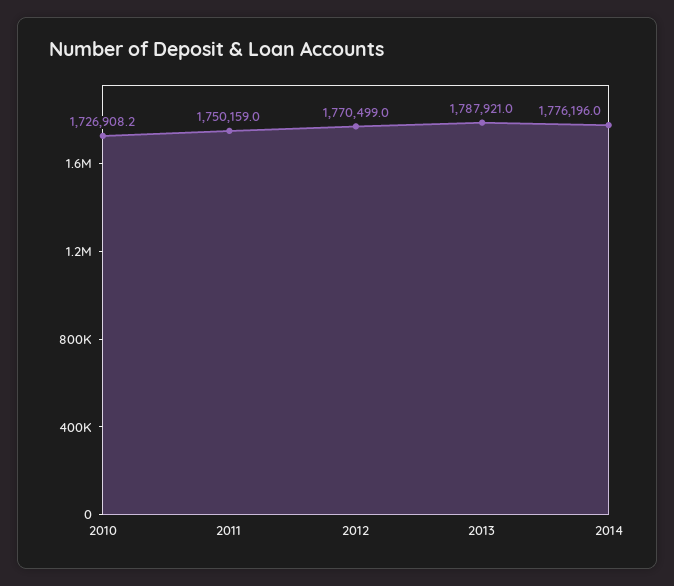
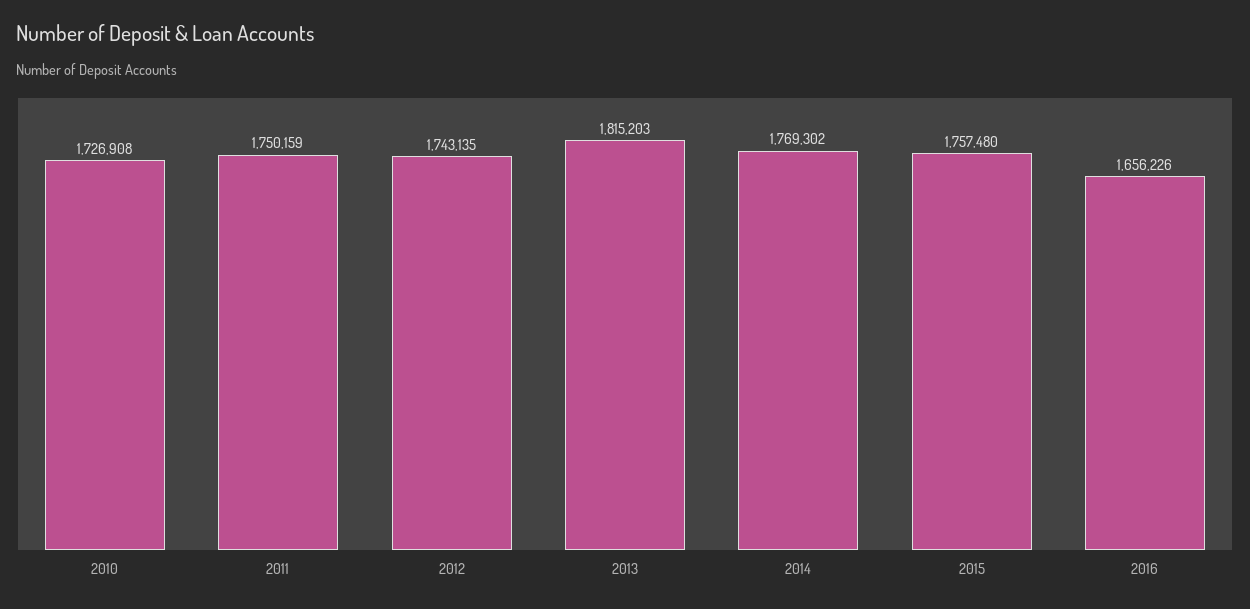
2012: 1770499 -> 1743135
2013: 1787921 -> 1815203
2014: 1776196 -> 1769302
2015: none -> 1757480
2016: none -> 1656226

